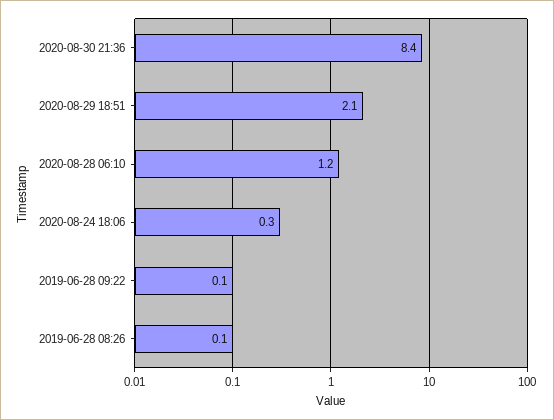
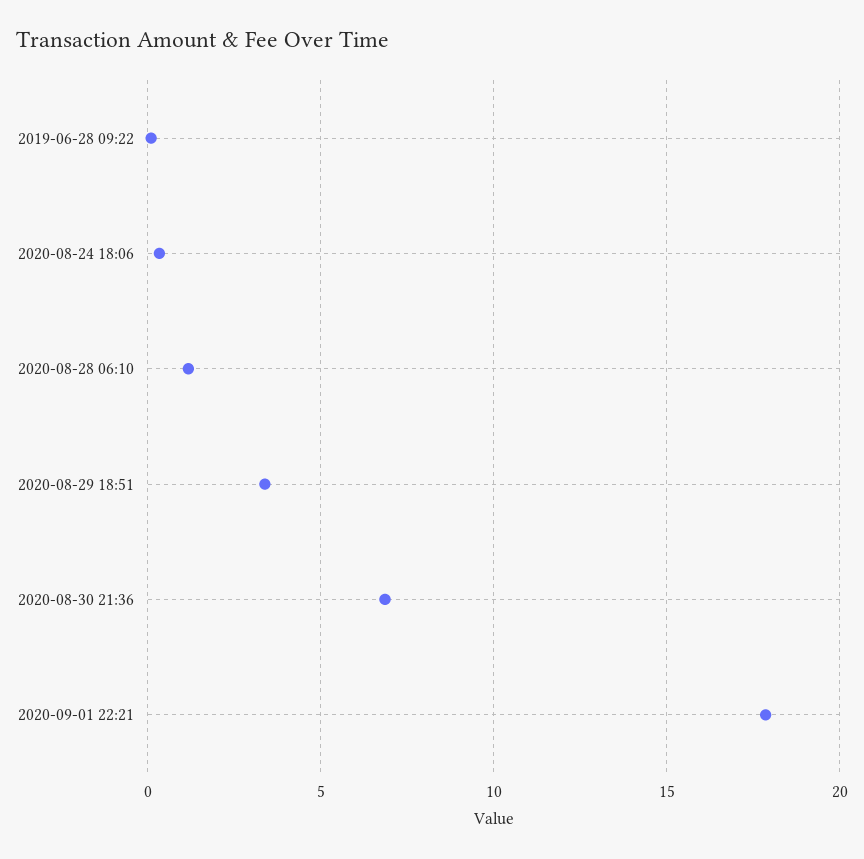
2020-08-30 21:36: 8.4 -> 7
2020-08-29 18:51: 2.1 -> 3.5
2019-06-28 08:26: 0.1 -> none
2020-09-01 22:21: none -> 18

